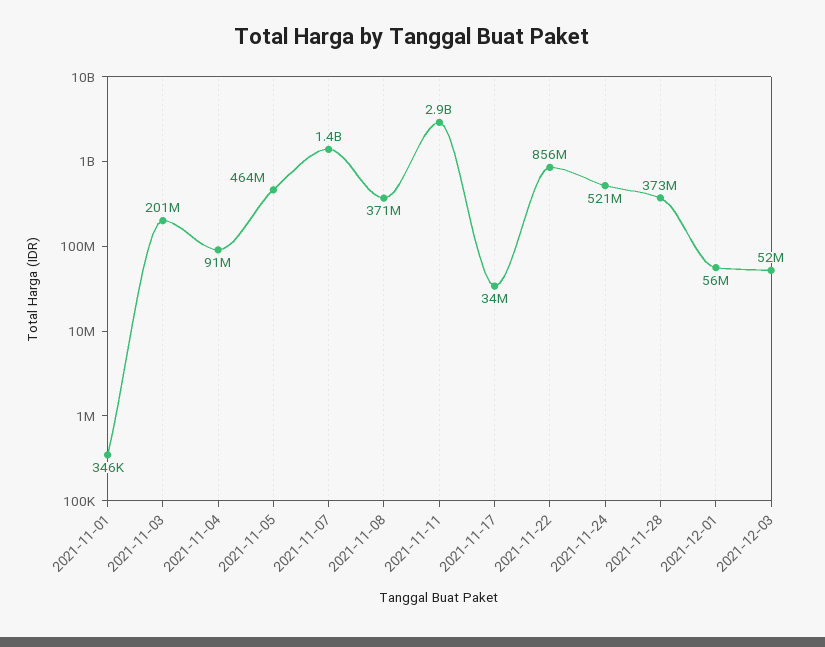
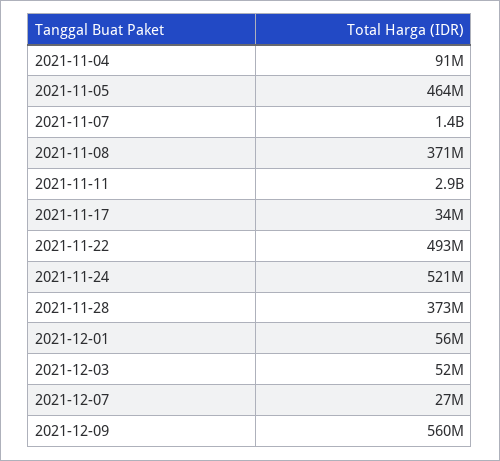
2021-11-01: 346000 -> none
2021-11-03: 201000000 -> none
2021-11-22: 856000000 -> 493000000
2021-12-07: none -> 27000000
2021-12-09: none -> 560000000

